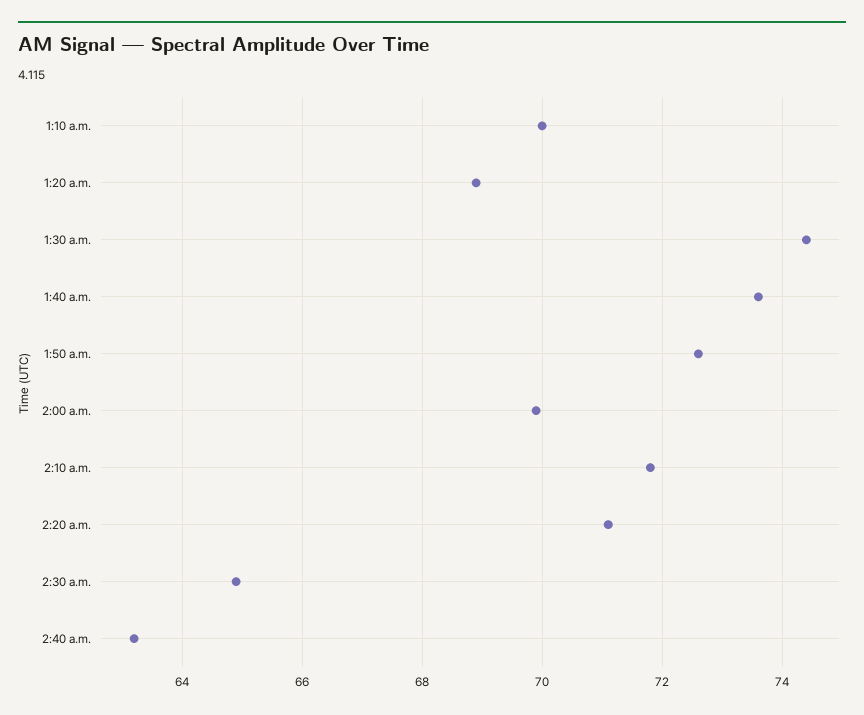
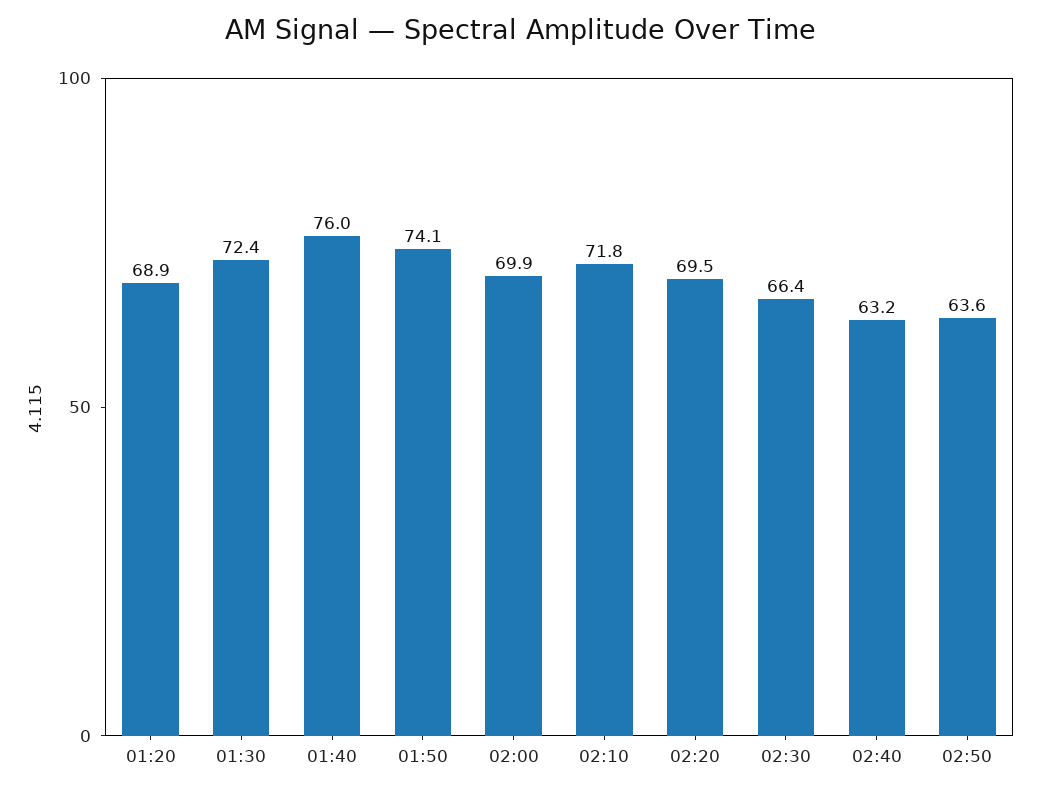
1:10 a.m.: 70 -> none
1:30 a.m.: 74.5 -> 72.4
1:40 a.m.: 73.5 -> 76
1:50 a.m.: 72.5 -> 74.1
2:20 a.m.: 71 -> 69.5
2:30 a.m.: 65 -> 66.4
02:50: none -> 63.6

